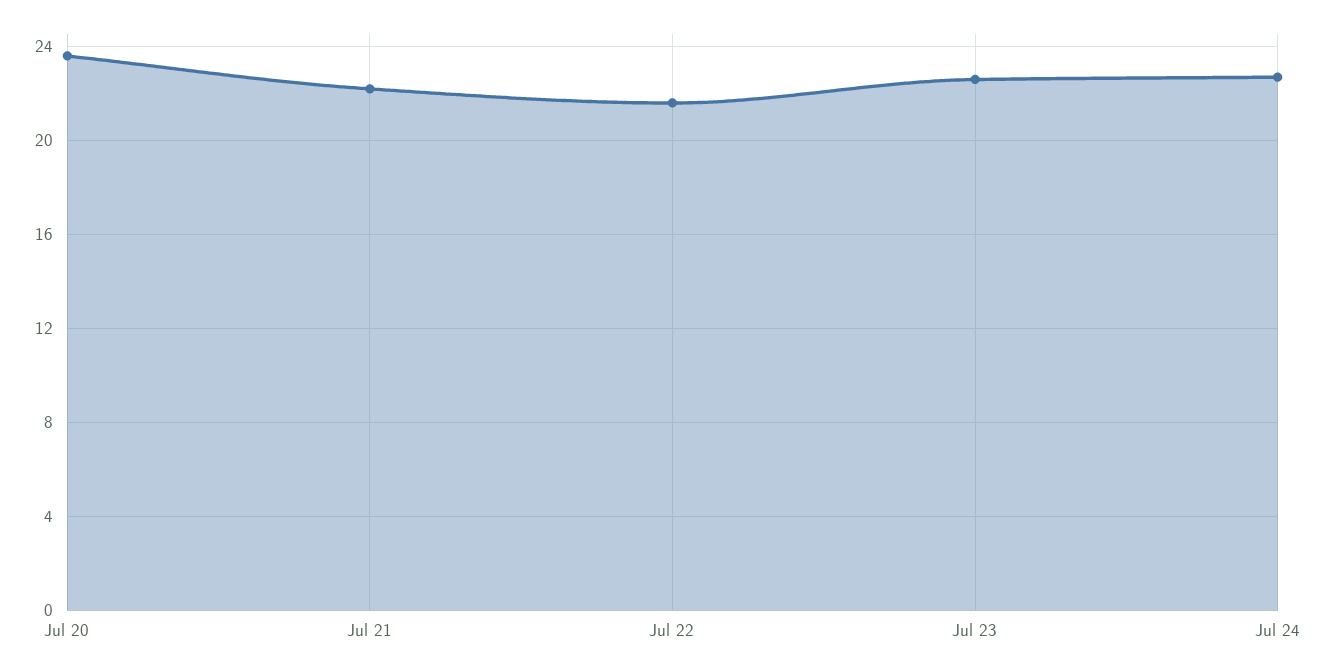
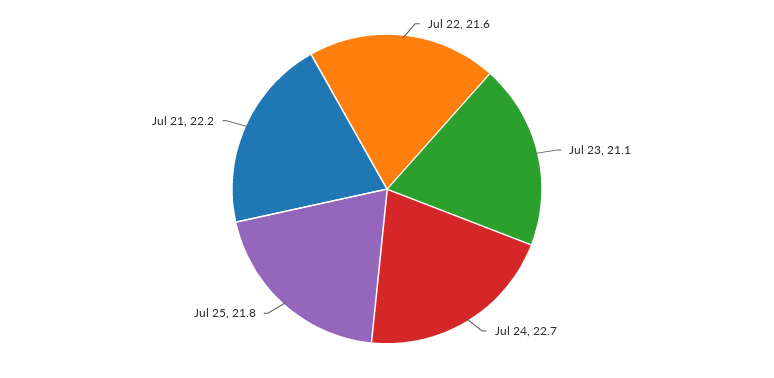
Jul 20: 23.5 -> none
Jul 23: 22.5 -> 21.1
Jul 25: none -> 21.8

